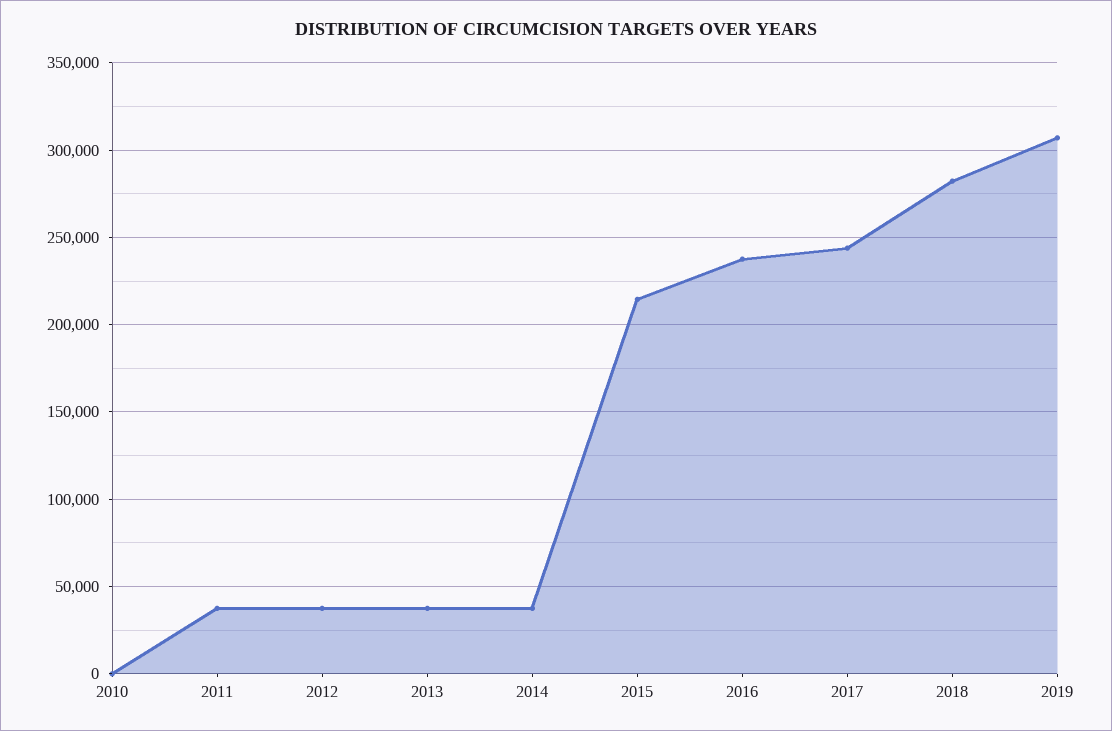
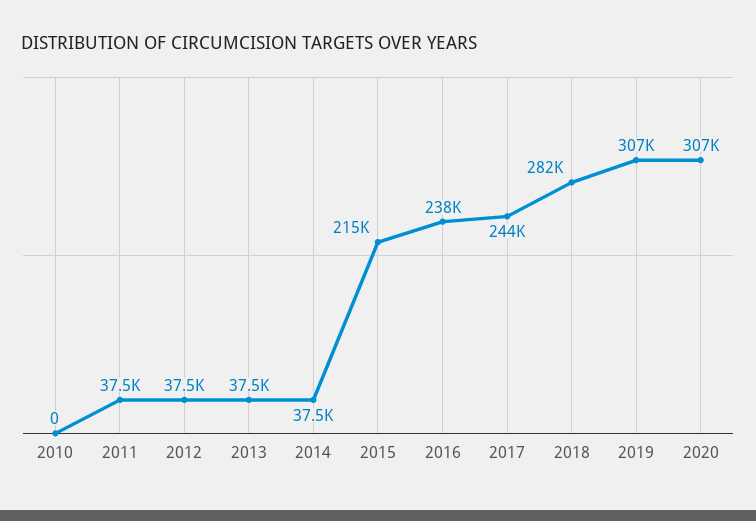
2020: none -> 307000

